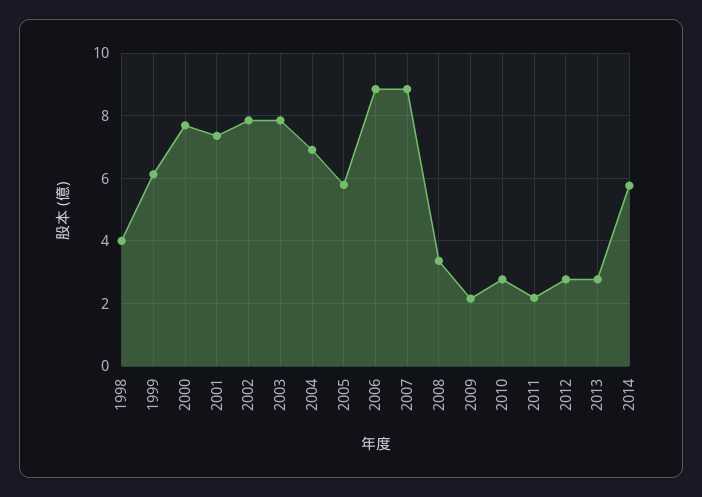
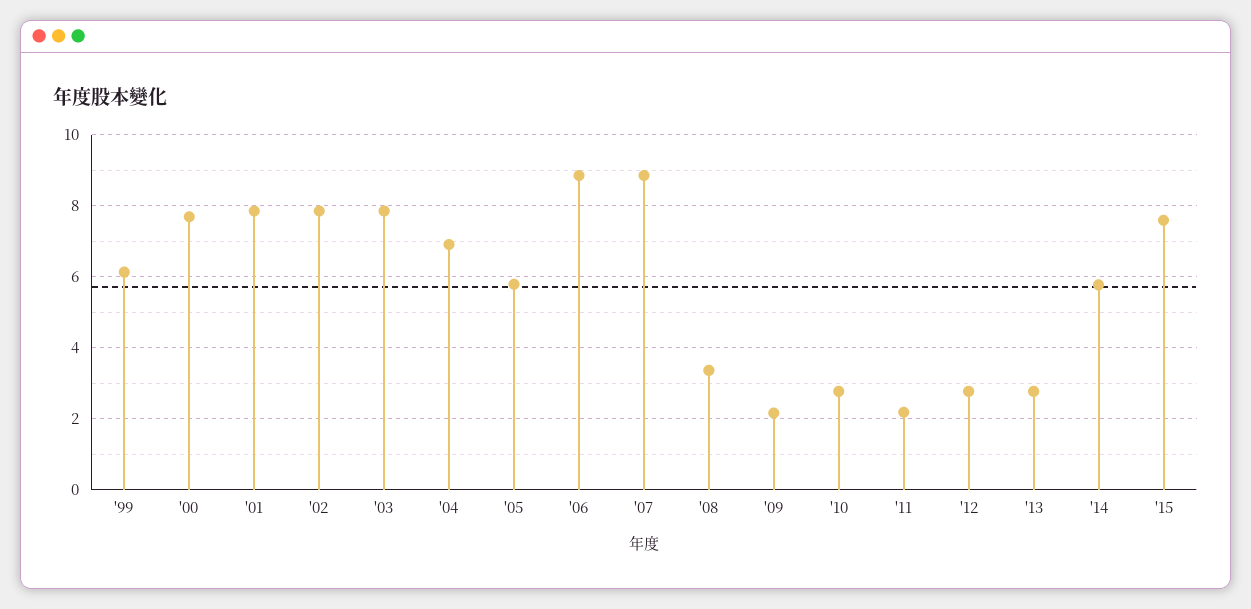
1998: 4 -> none
2001: 7.4 -> 7.8
'15: none -> 7.6

